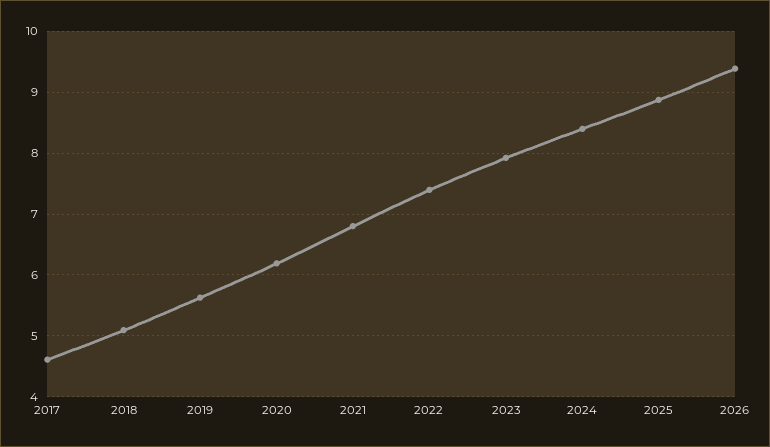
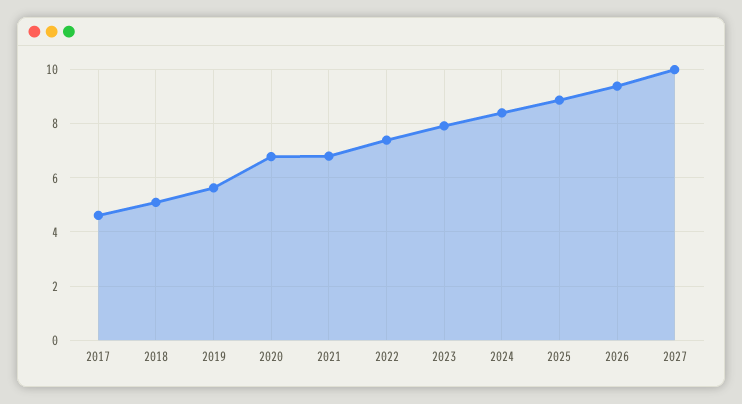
2020: 6.2 -> 6.75
2027: none -> 10

